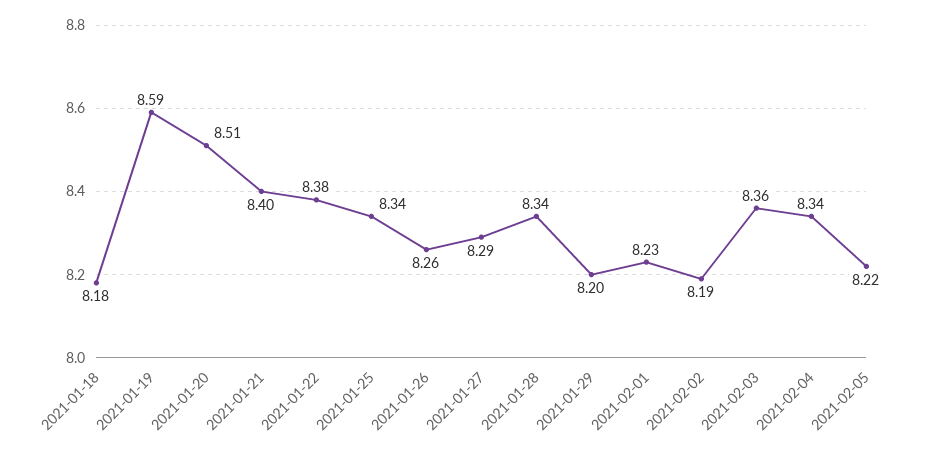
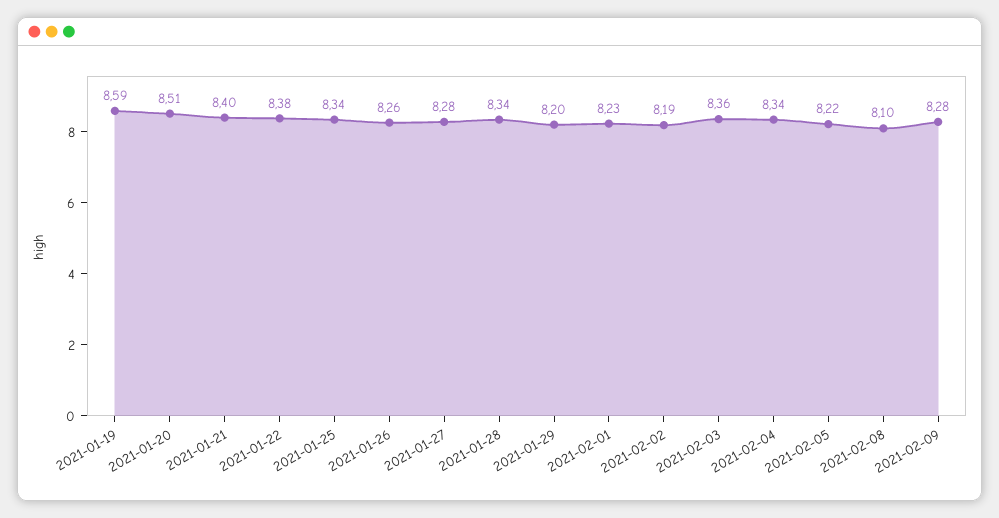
2021-01-18: 8.18 -> none
2021-01-27: 8.29 -> 8.28
2021-02-08: none -> 8.1
2021-02-09: none -> 8.28

